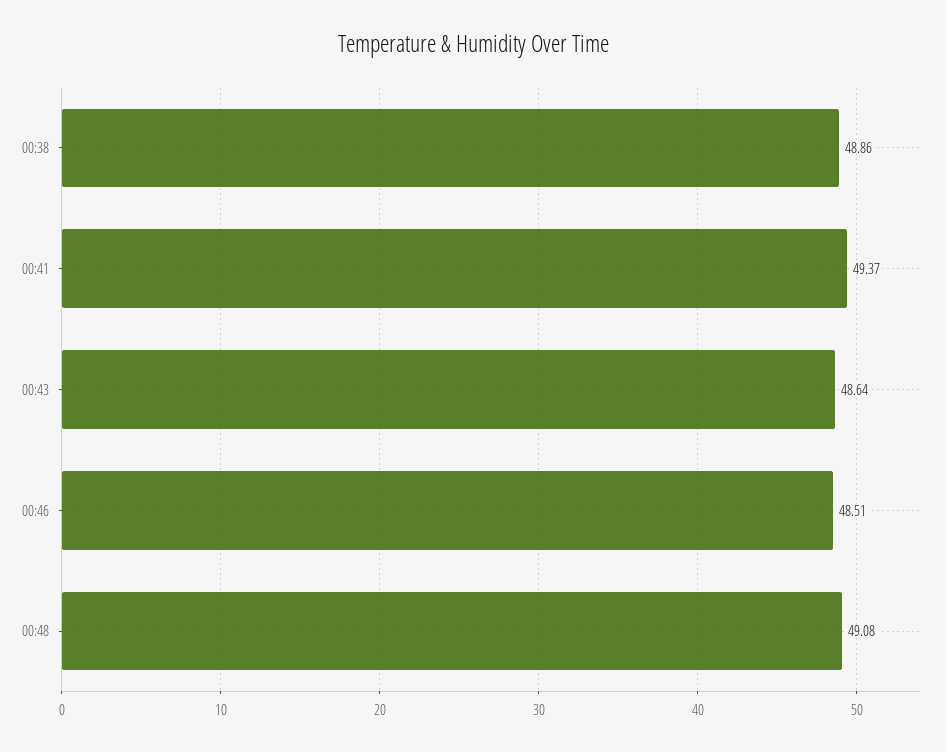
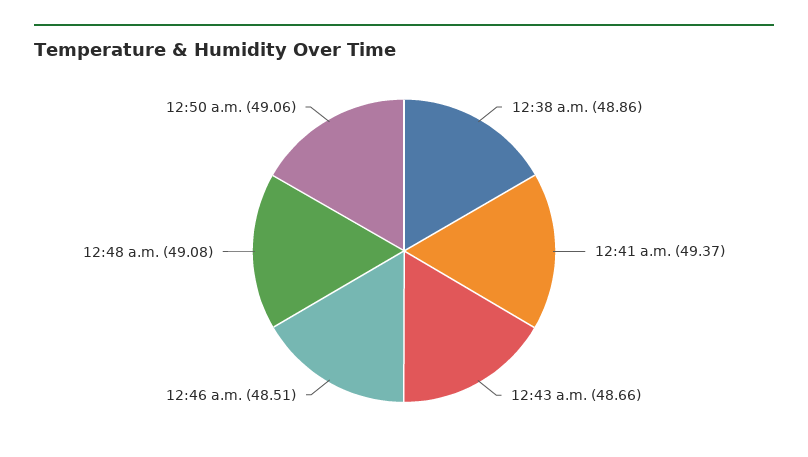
00:43: 48.64 -> 48.66
12:50 a.m.: none -> 49.06

